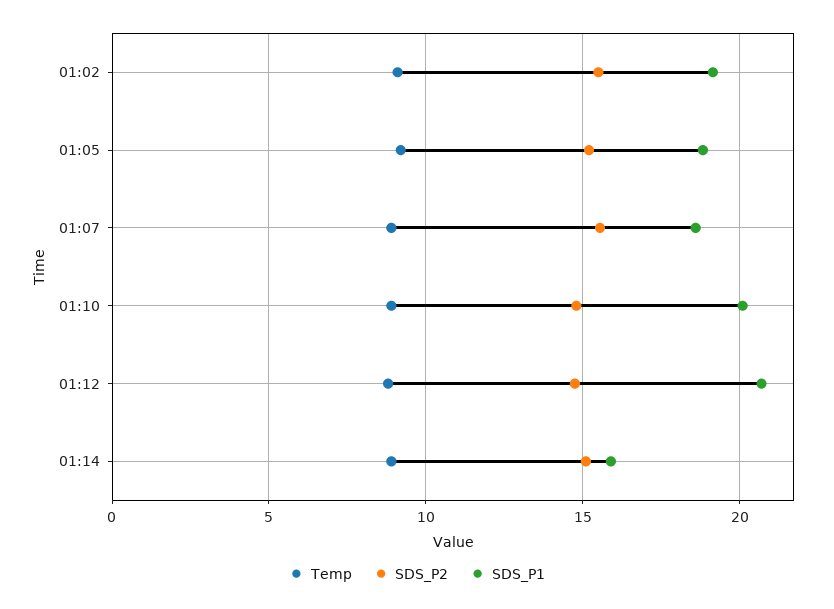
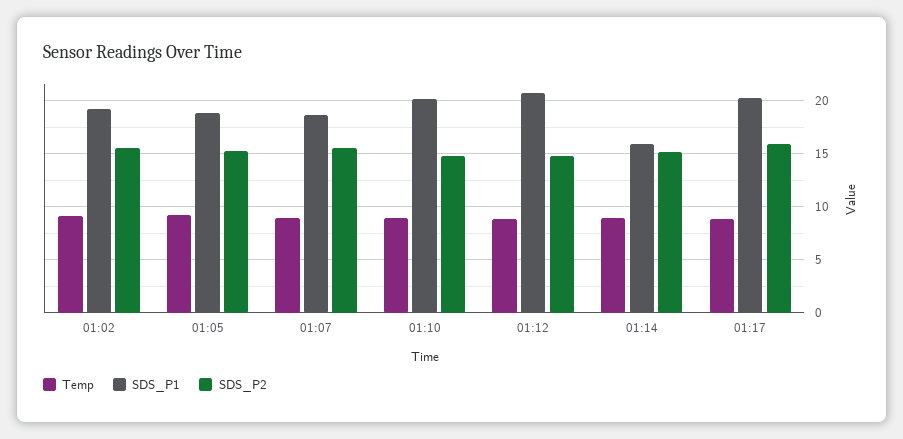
Temp, 01:17: none -> 9
SDS_P1, 01:17: none -> 20
SDS_P2, 01:17: none -> 16

